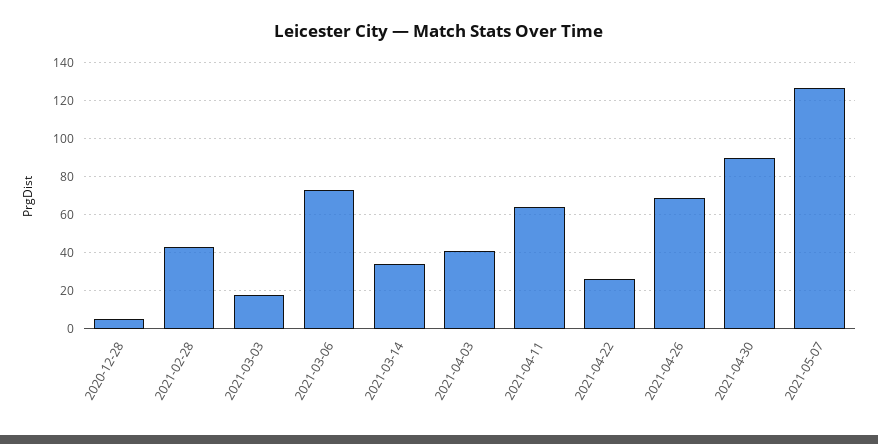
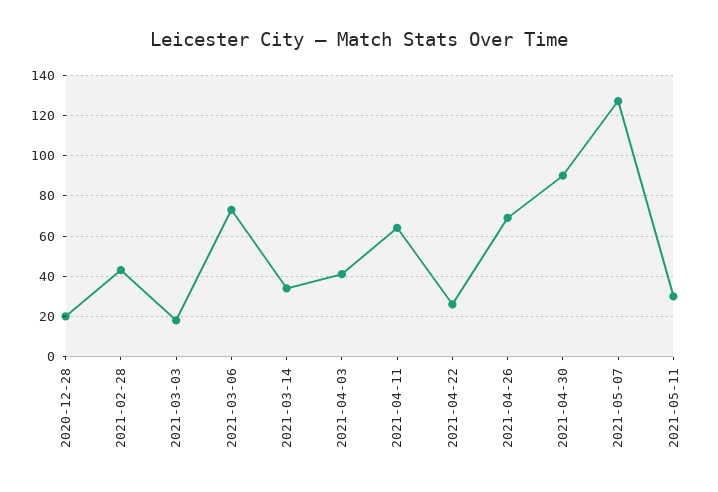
2020-12-28: 5 -> 20
2021-05-11: none -> 30

